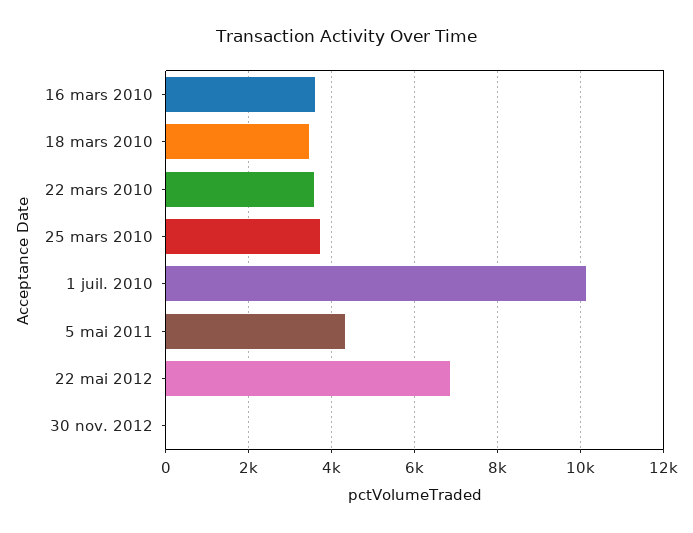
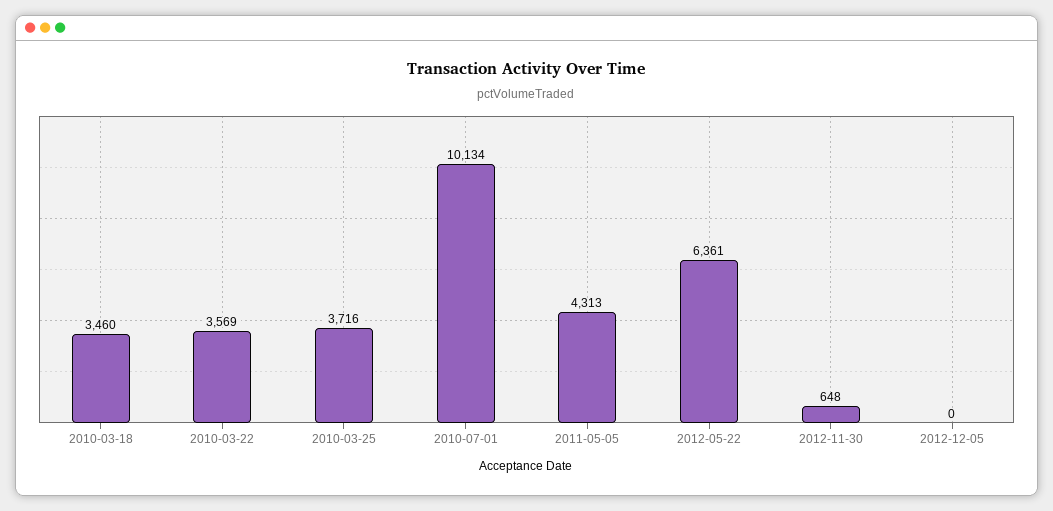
16 mars 2010: 3600 -> none
22 mai 2012: 6800 -> 6361
30 nov. 2012: 0 -> 648
2012-12-05: none -> 0

